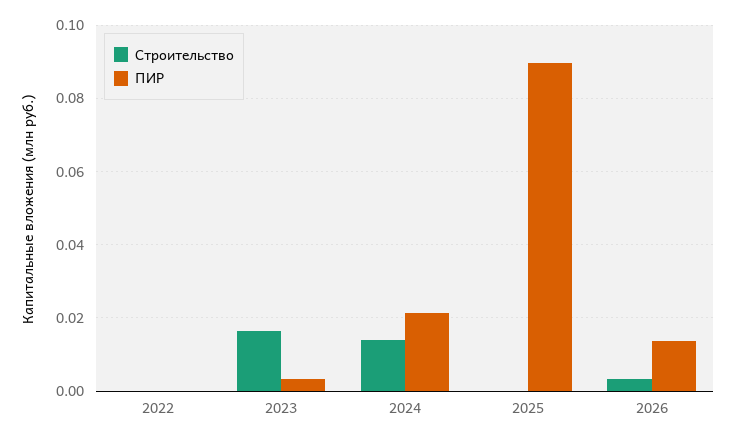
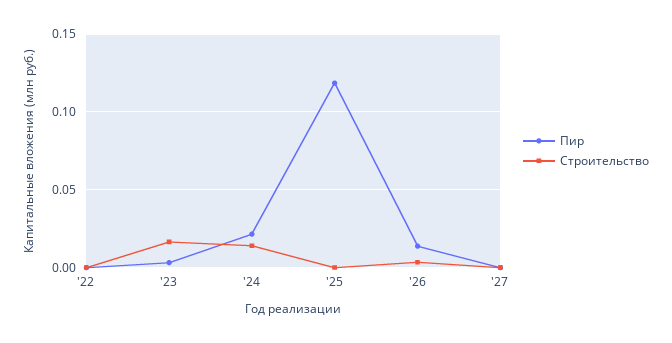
ПИР, 2025: 0.09 -> 0.12
ПИР, '27: none -> 0
Строительство, '27: none -> 0

